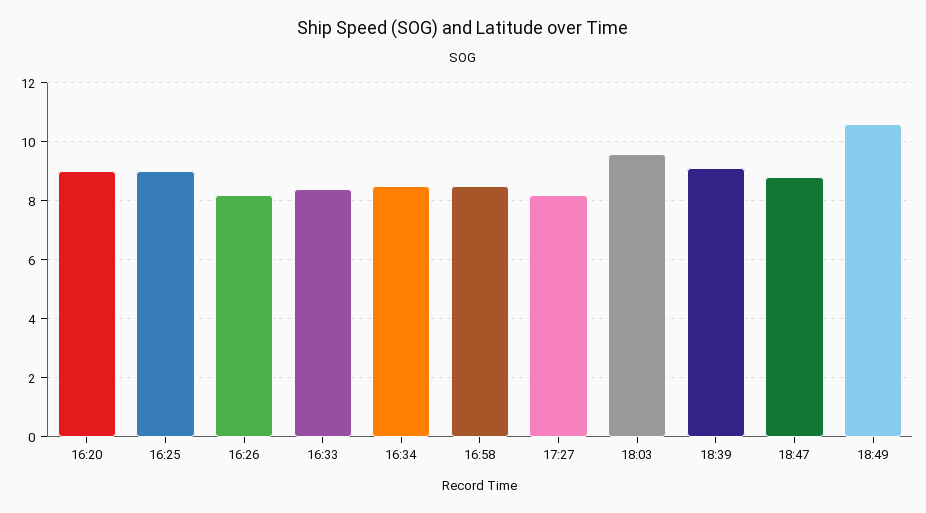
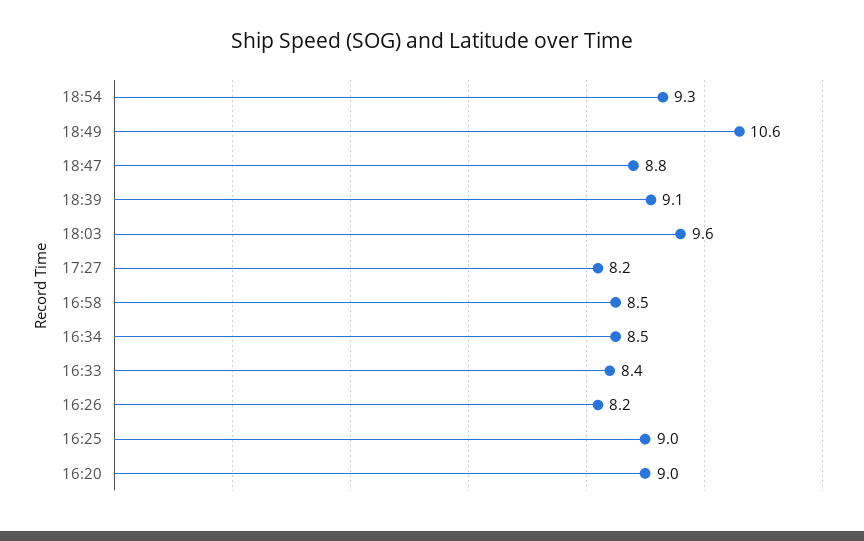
18:54: none -> 9.3

